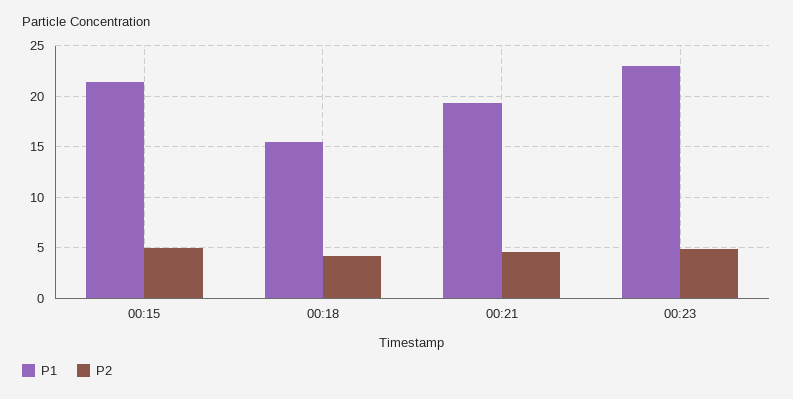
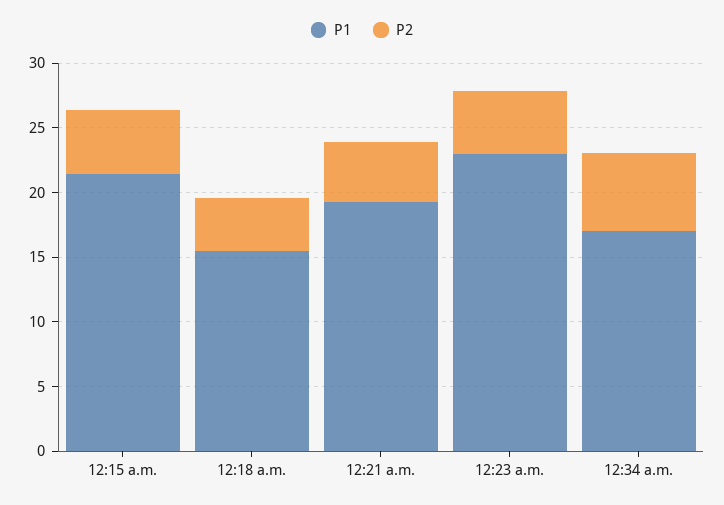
P1, 12:34 a.m.: none -> 17
P2, 12:34 a.m.: none -> 6

